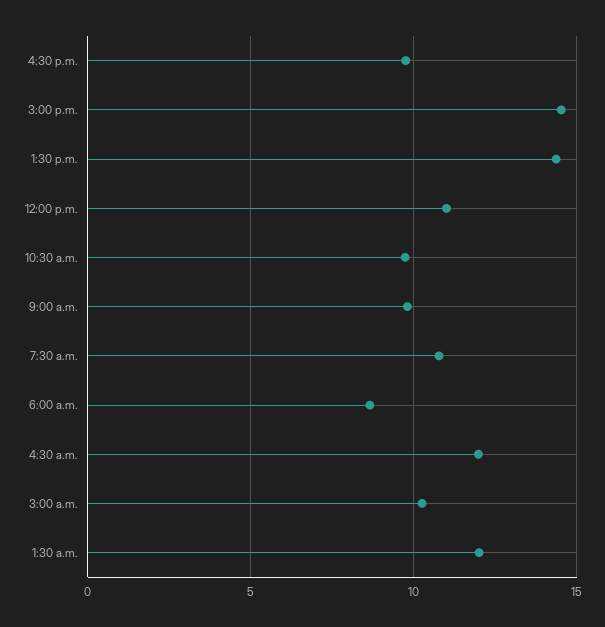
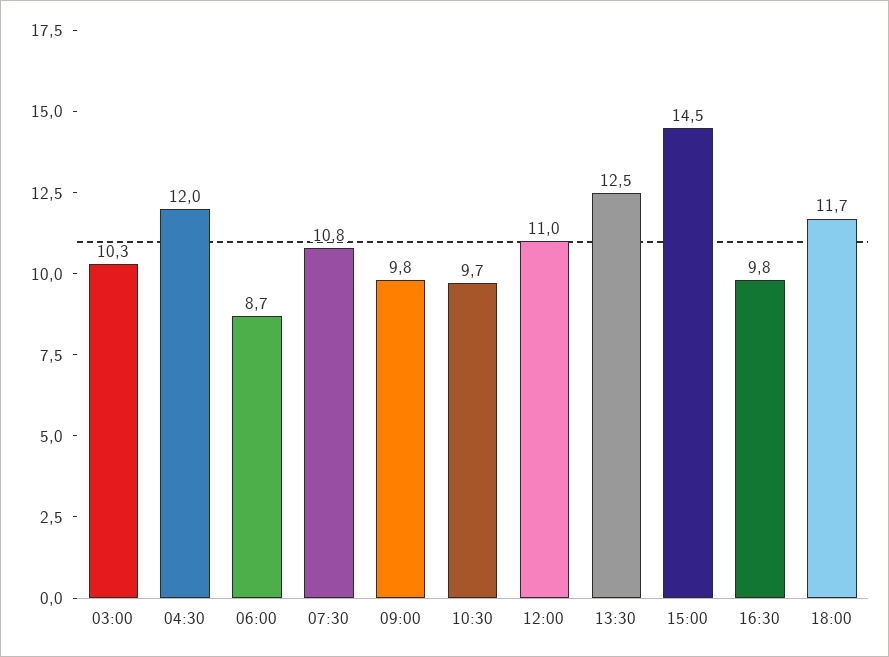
1:30 p.m.: 14.5 -> 12.5
1:30 a.m.: 12 -> none
18:00: none -> 11.7

